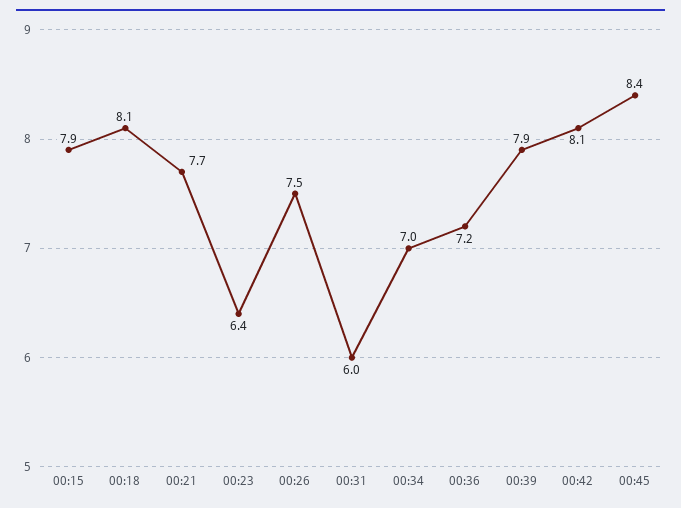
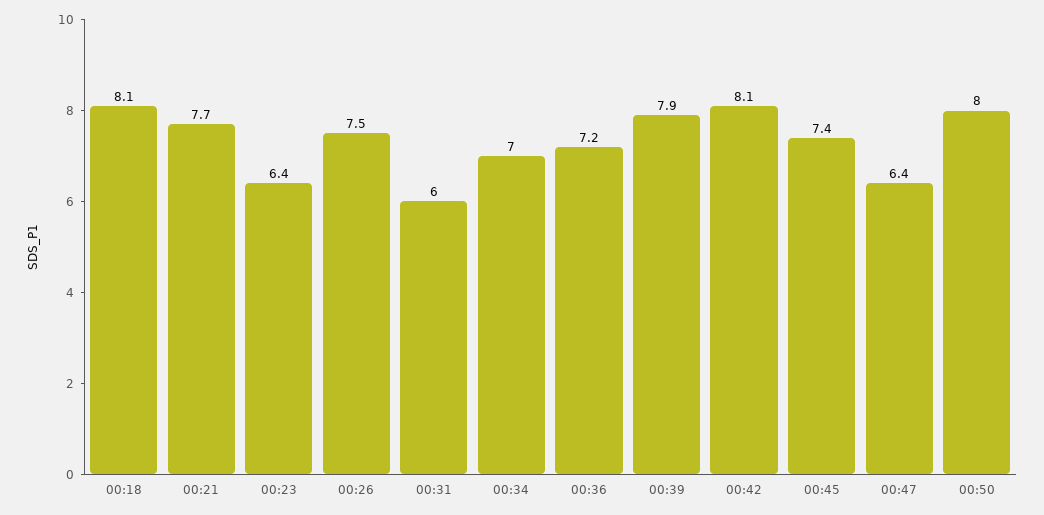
00:15: 7.9 -> none
00:45: 8.4 -> 7.4
00:47: none -> 6.4
00:50: none -> 8

